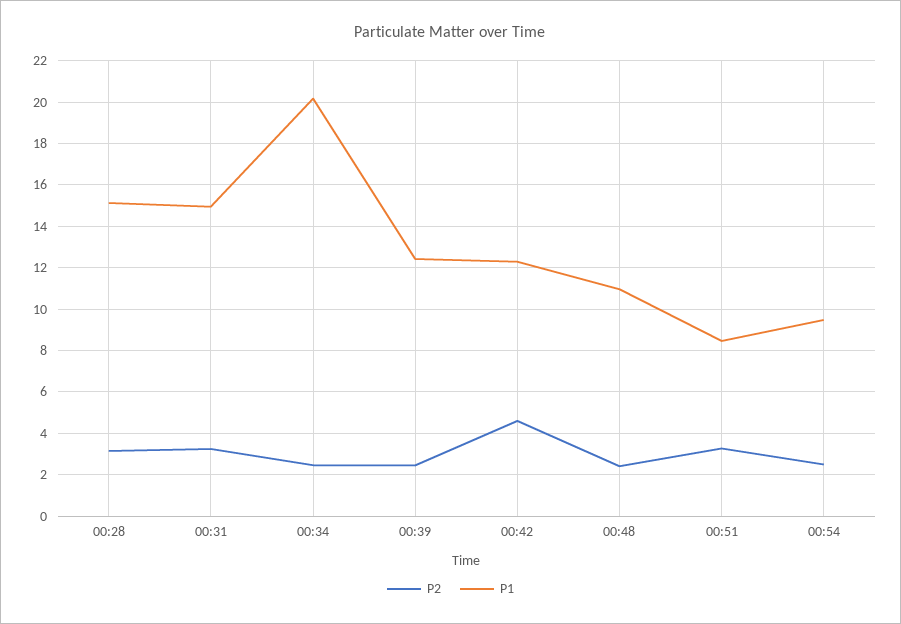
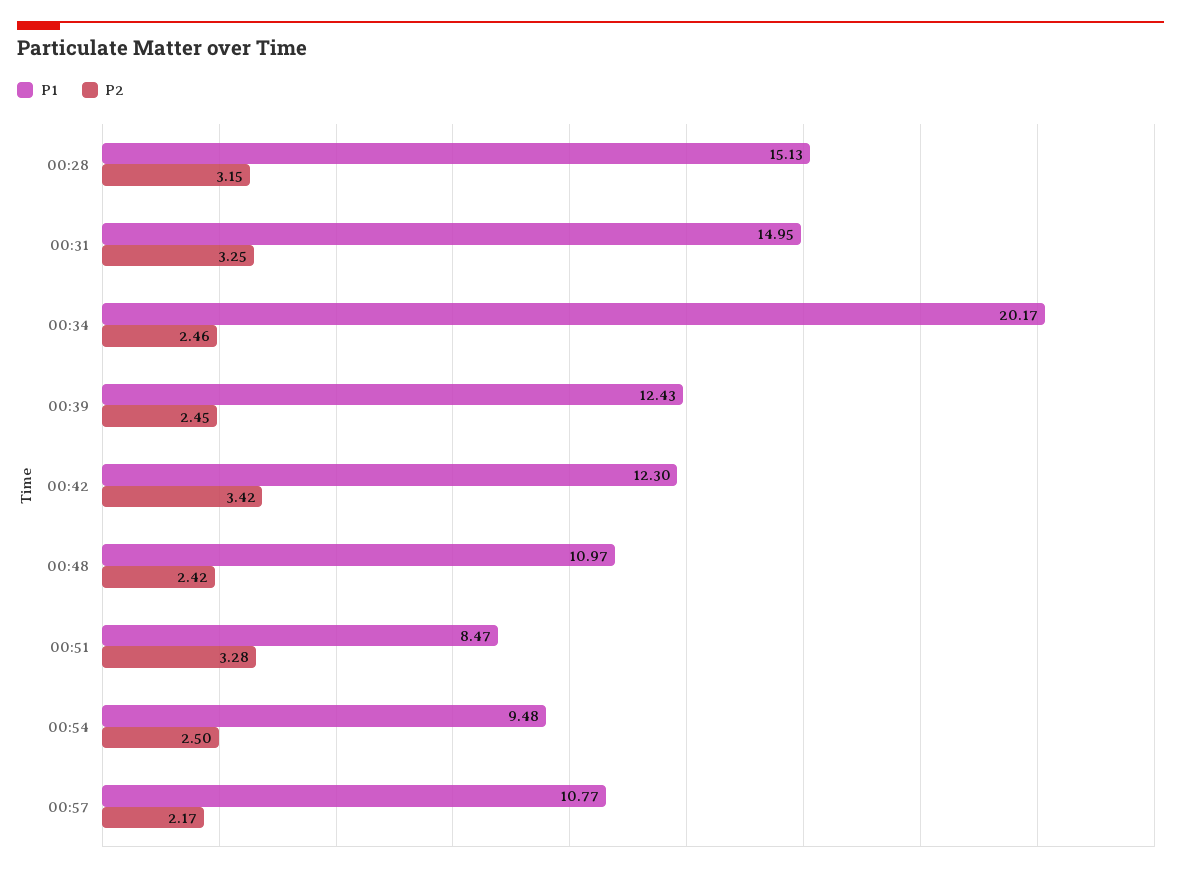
P2, 00:42: 4.5 -> 3.42
P1, 00:57: none -> 10.77
P2, 00:57: none -> 2.17

